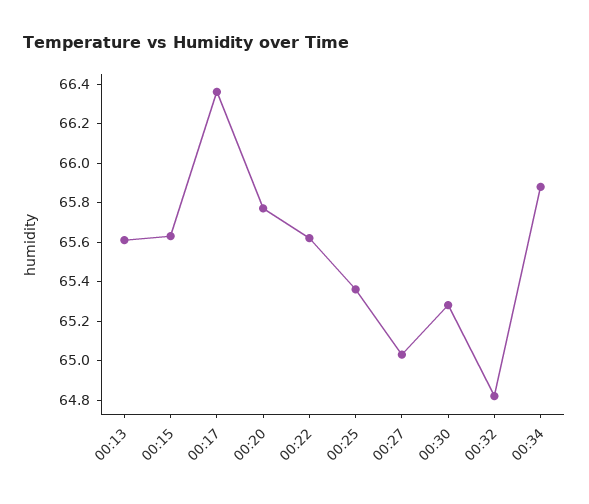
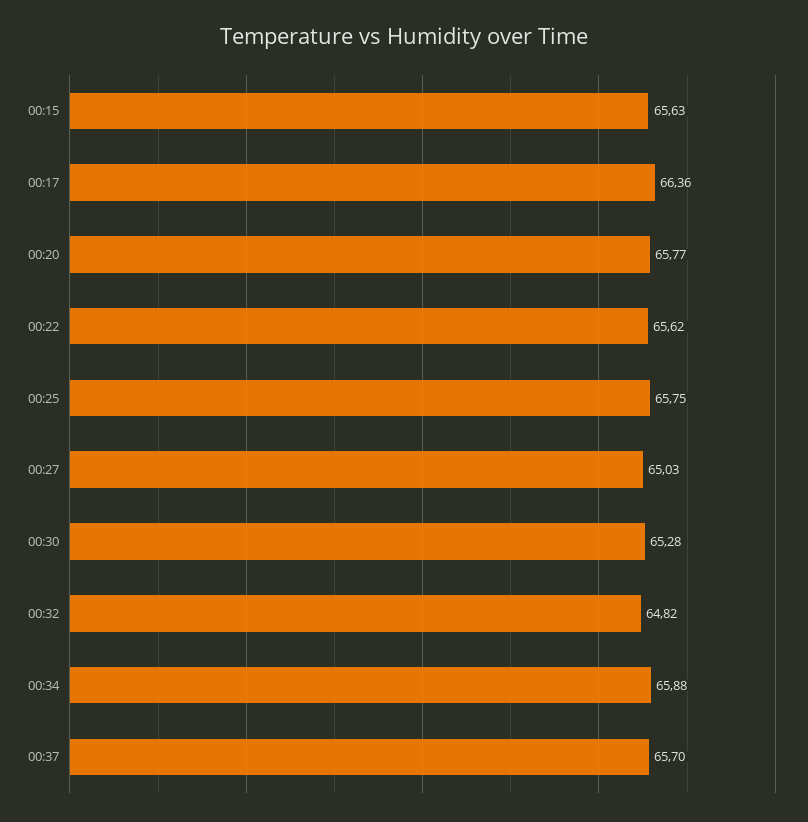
00:13: 65.6 -> none
00:25: 65.35 -> 65.75
00:37: none -> 65.7

